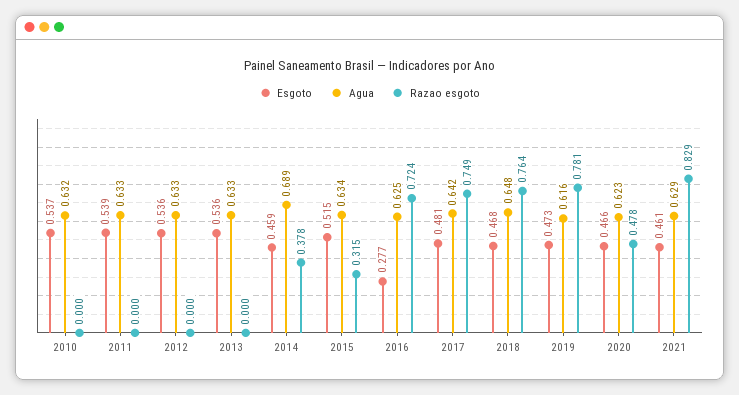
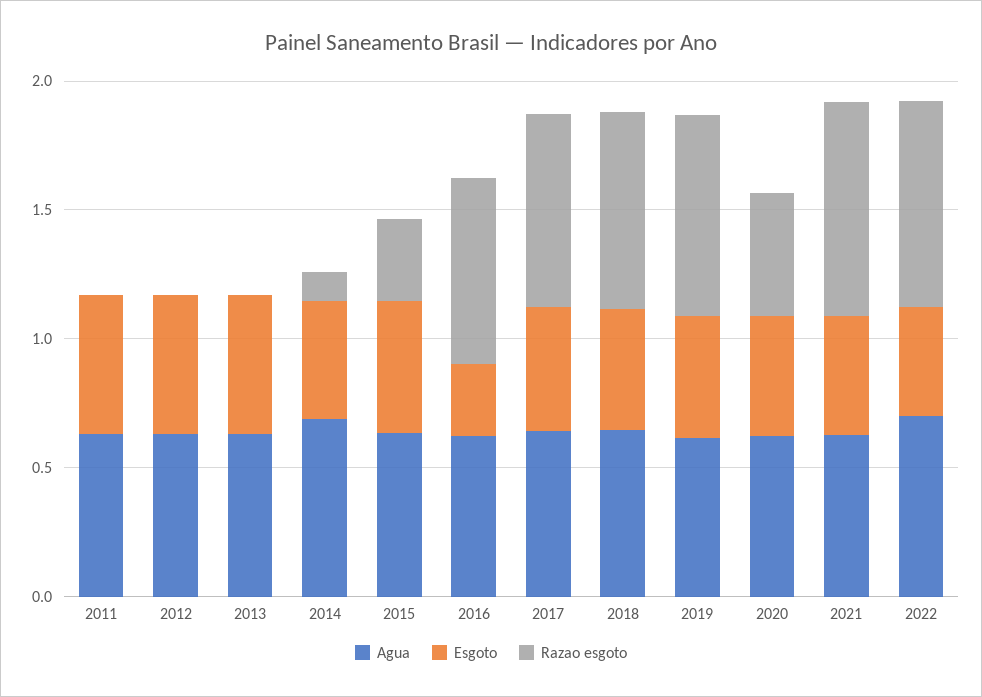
Esgoto, 2010: 0.537 -> none
Agua, 2010: 0.632 -> none
Razao esgoto, 2010: 0 -> none
Razao esgoto, 2014: 0.378 -> 0.1
Agua, 2022: none -> 0.7
Esgoto, 2022: none -> 0.4
Razao esgoto, 2022: none -> 0.8

